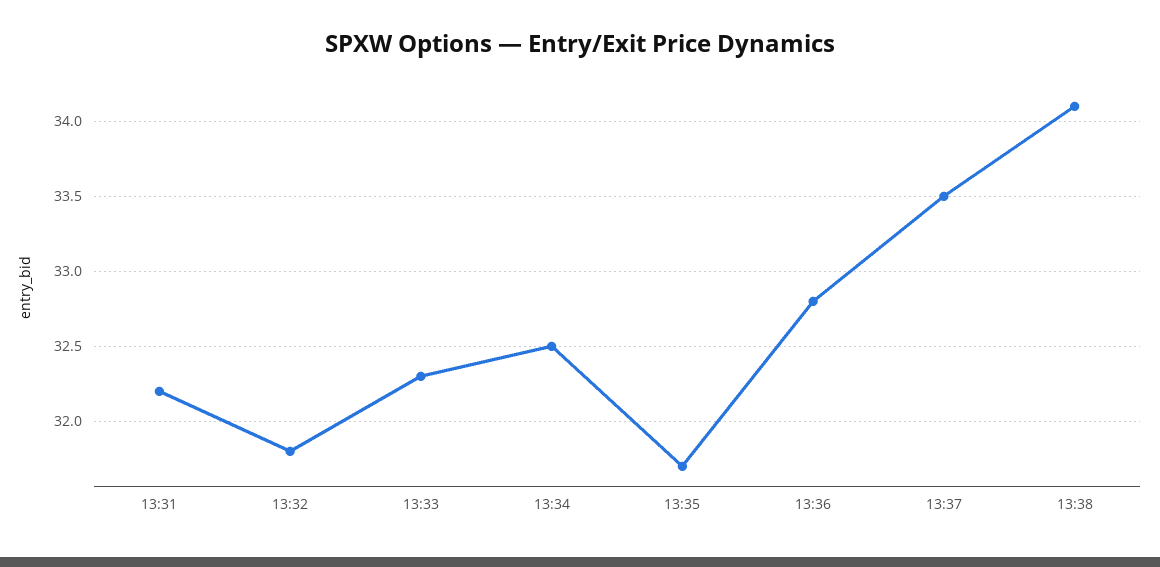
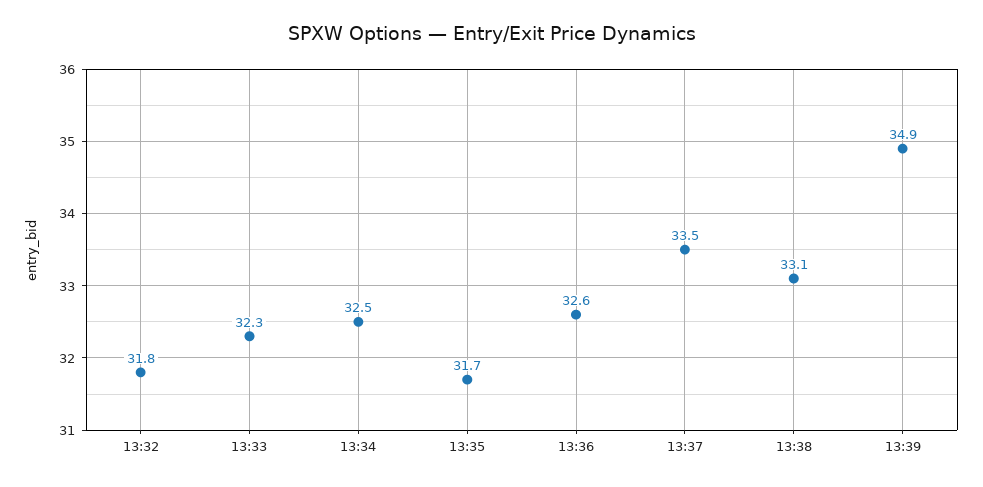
13:31: 32.2 -> none
13:36: 32.8 -> 32.6
13:38: 34.1 -> 33.1
13:39: none -> 34.9

